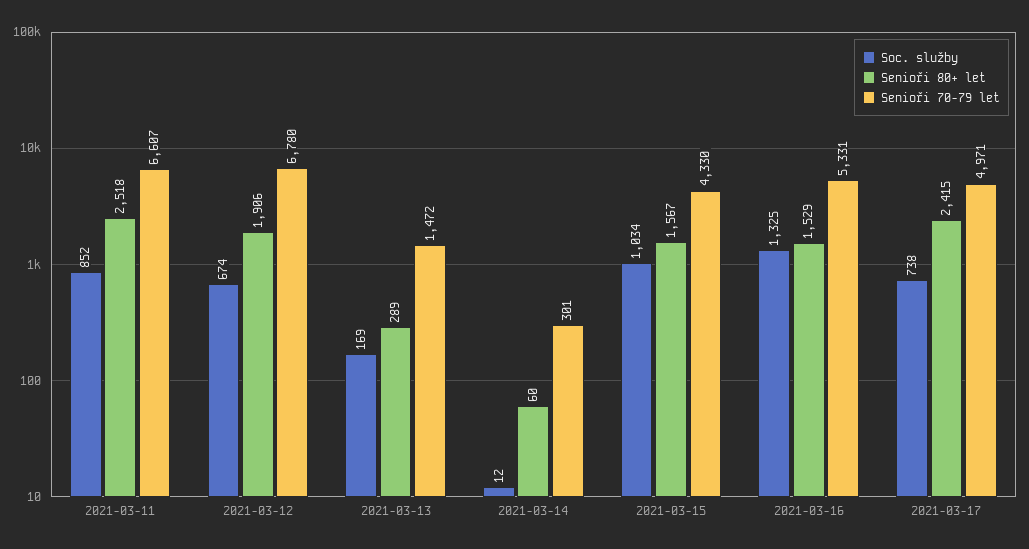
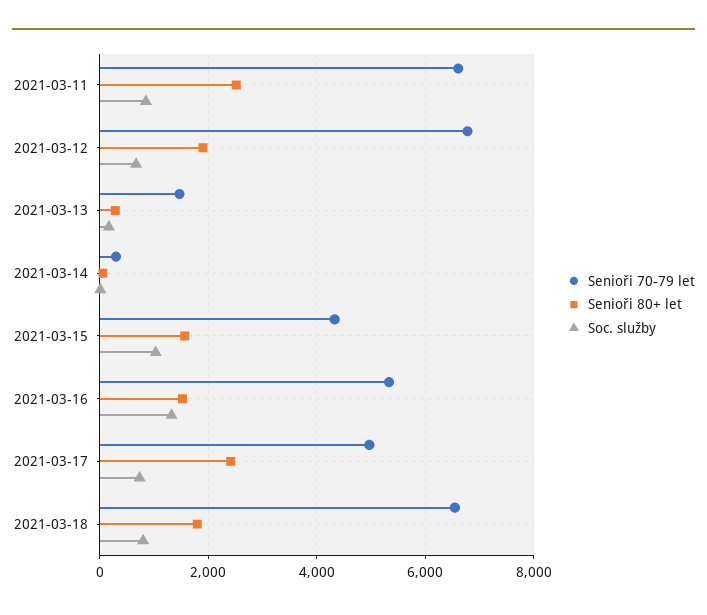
Senioři 70-79 let, 2021-03-18: none -> 6600
Senioři 80+ let, 2021-03-18: none -> 1800
Soc. služby, 2021-03-18: none -> 800

